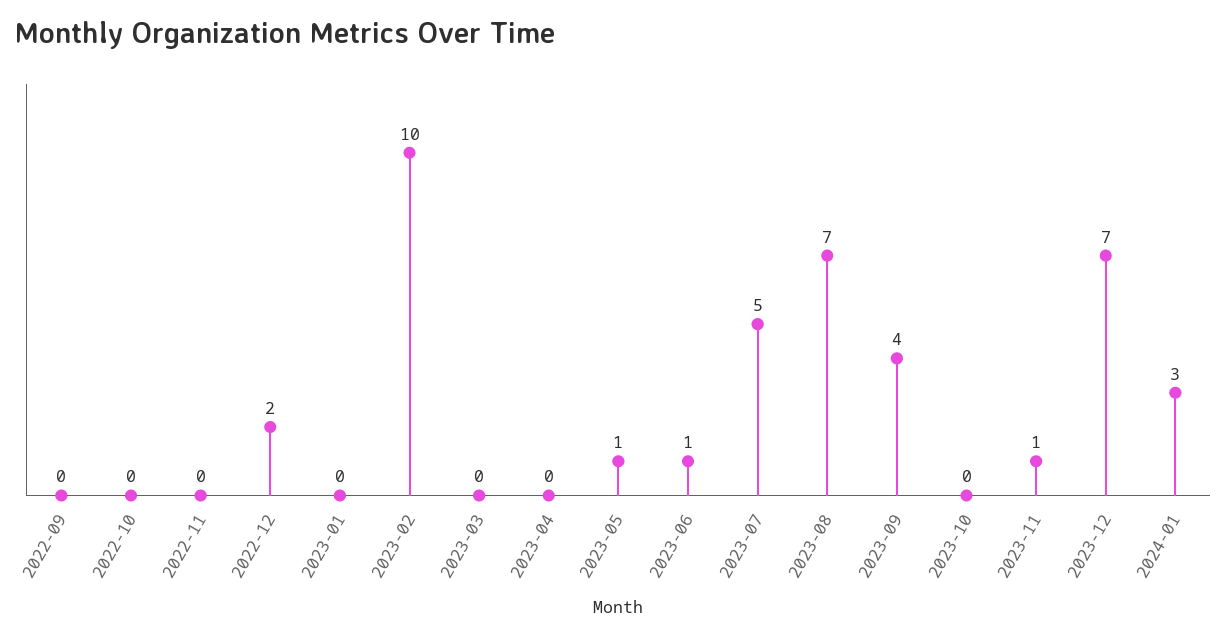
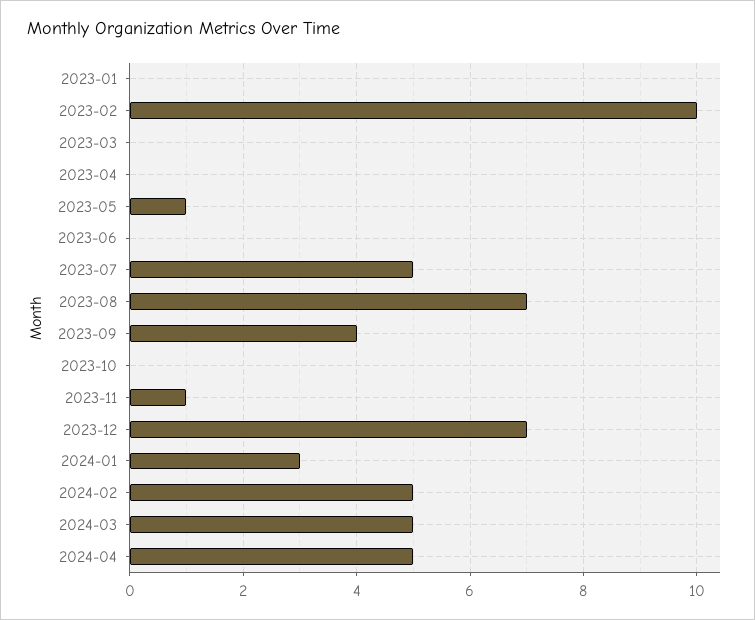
2022-09: 0 -> none
2022-10: 0 -> none
2022-11: 0 -> none
2022-12: 2 -> none
2023-06: 1 -> 0
2024-02: none -> 5
2024-03: none -> 5
2024-04: none -> 5

